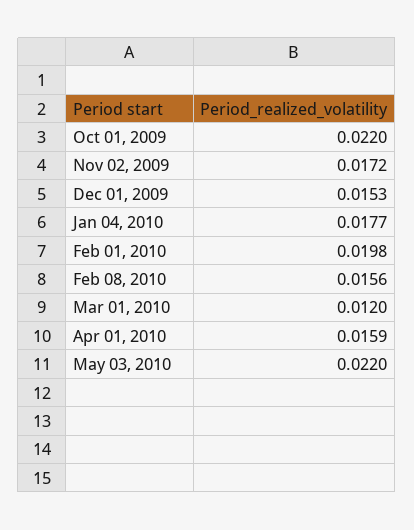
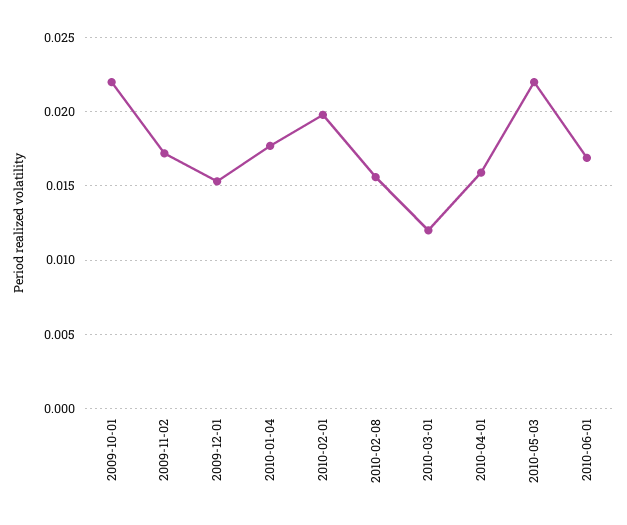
2010-06-01: none -> 0.017

